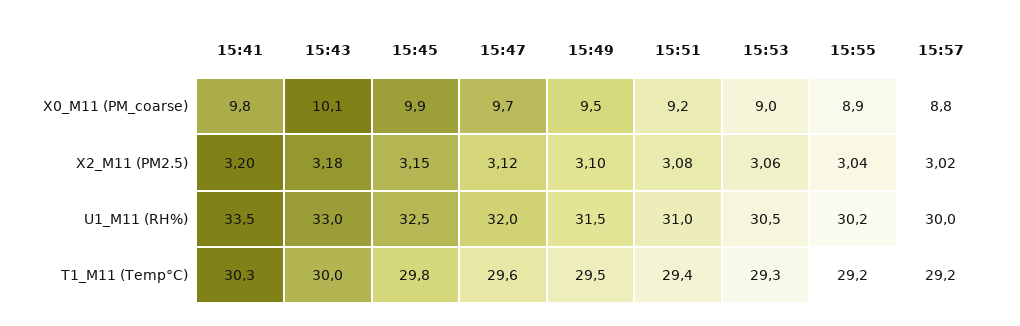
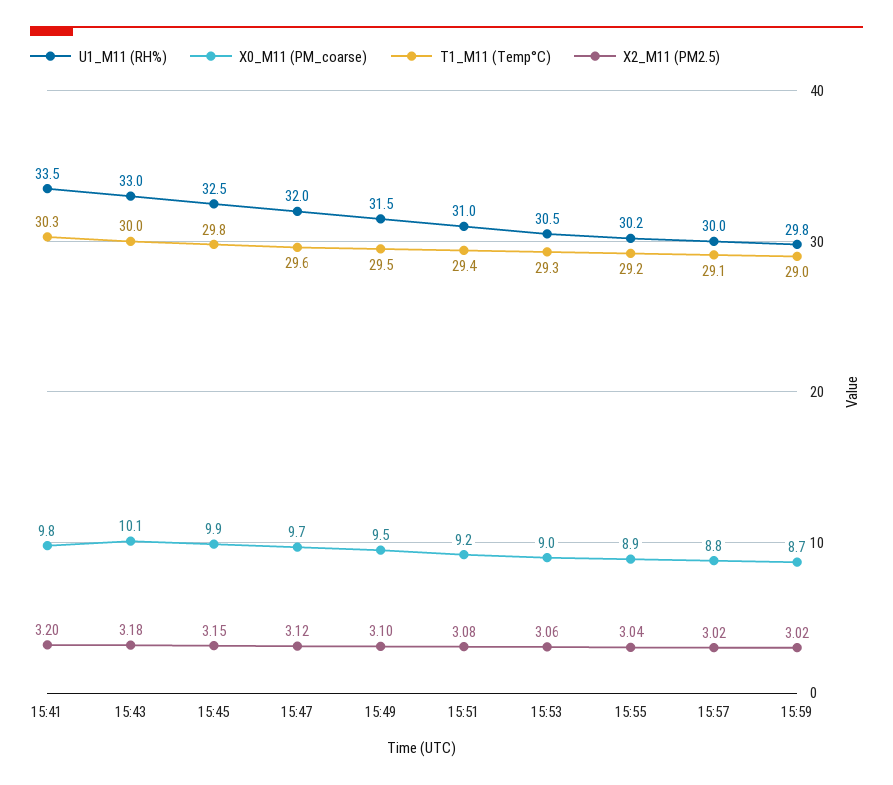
T1_M11 (Temp°C), 15:57: 29.2 -> 29.1
U1_M11 (RH%), 15:59: none -> 29.8
X0_M11 (PM_coarse), 15:59: none -> 8.7
T1_M11 (Temp°C), 15:59: none -> 29
X2_M11 (PM2.5), 15:59: none -> 3.02

